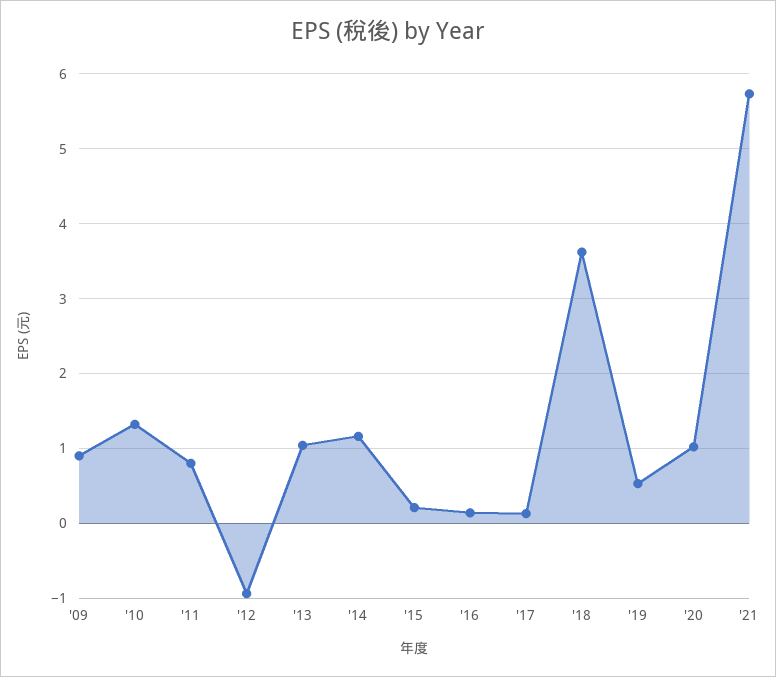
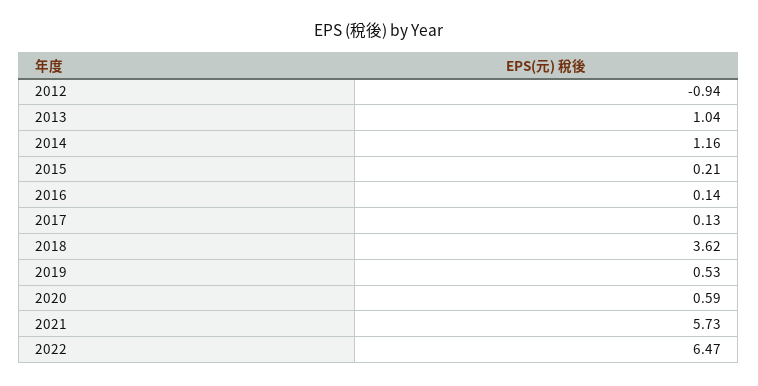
'09: 0.9 -> none
'10: 1.3 -> none
'11: 0.8 -> none
'20: 1 -> 0.59
2022: none -> 6.47

